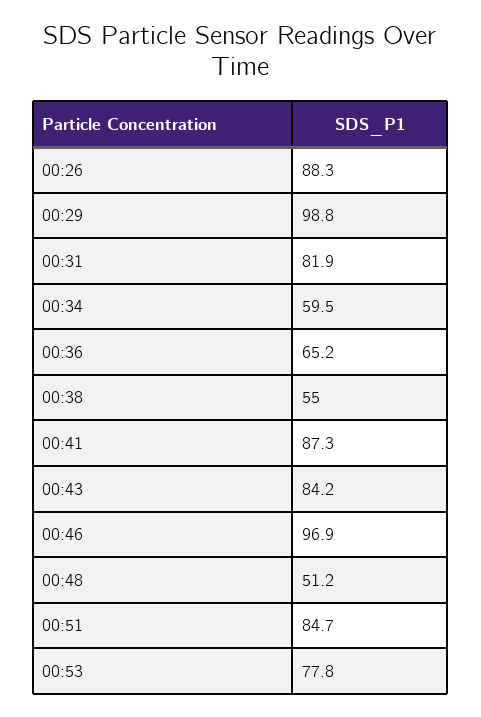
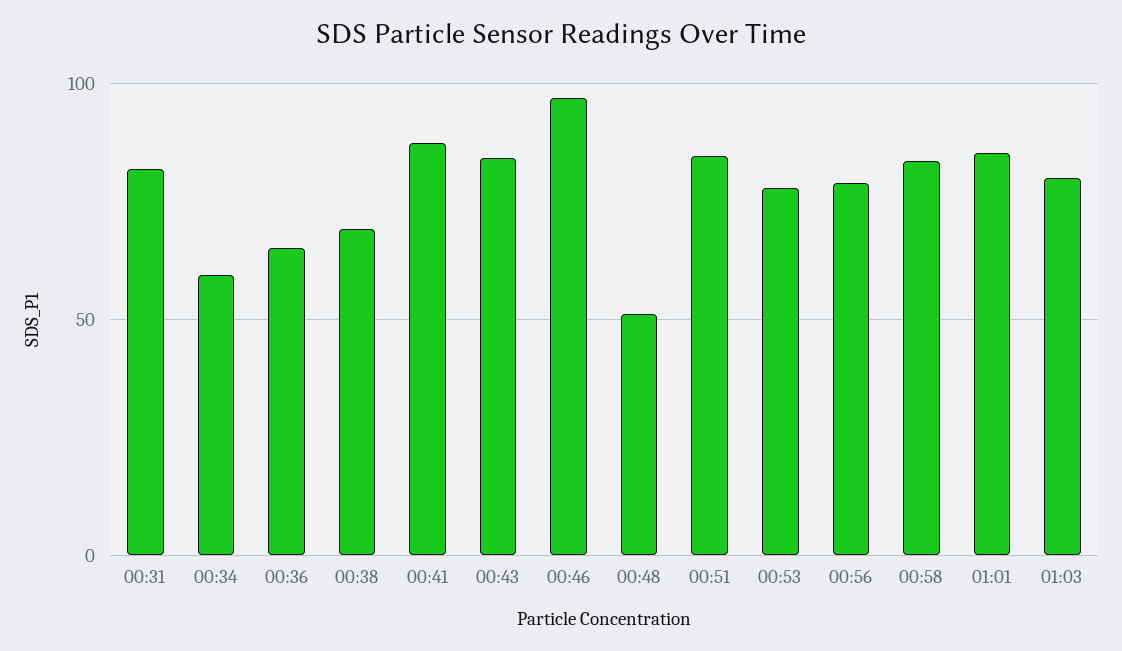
00:26: 88.3 -> none
00:29: 98.8 -> none
00:38: 55 -> 70
00:56: none -> 80
00:58: none -> 85
01:01: none -> 85
01:03: none -> 80

